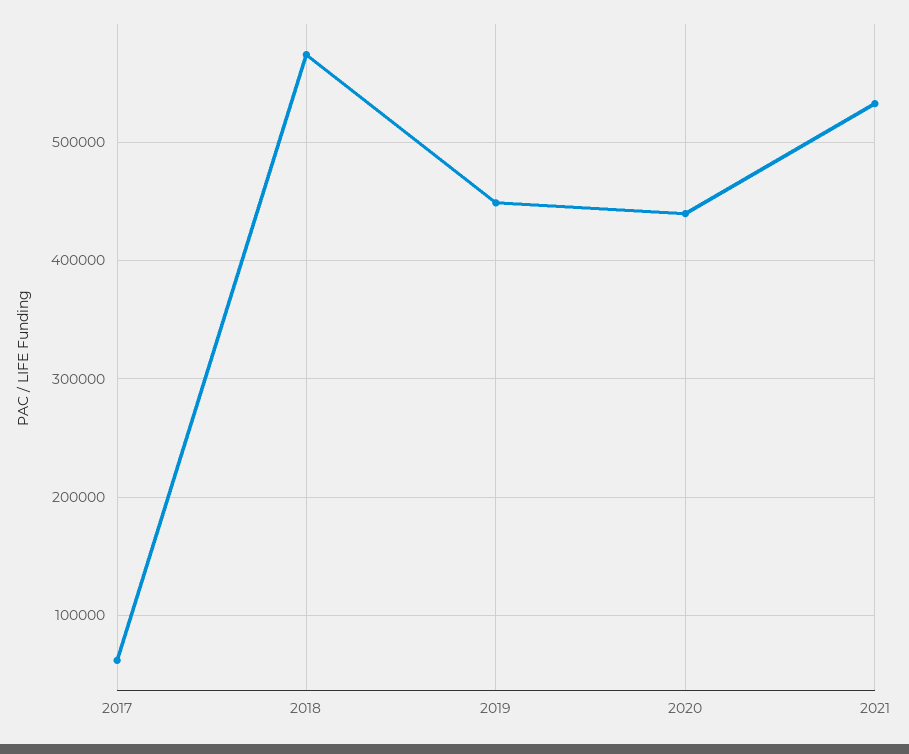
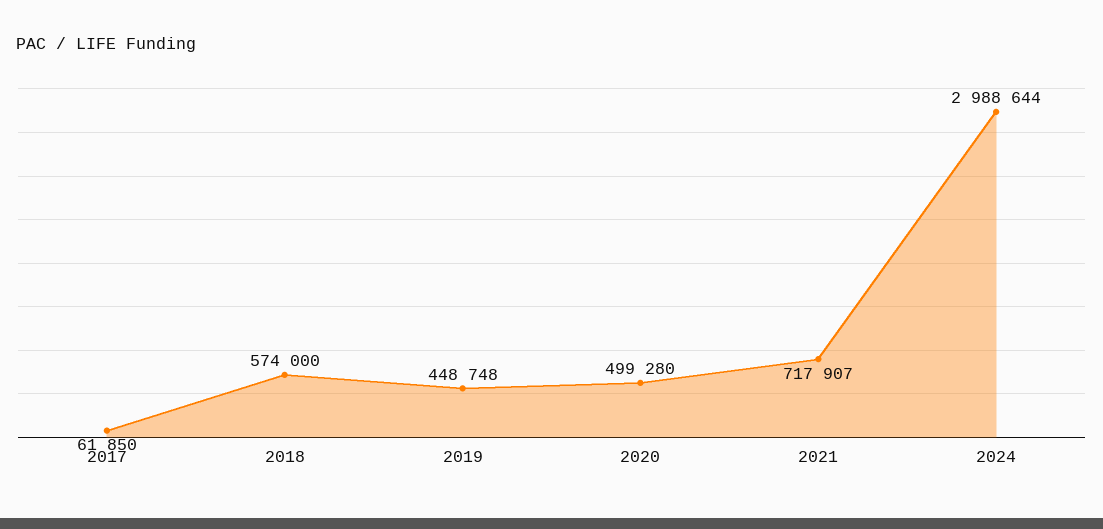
2020: 440000 -> 499280
2021: 530000 -> 717907
2024: none -> 2988644

